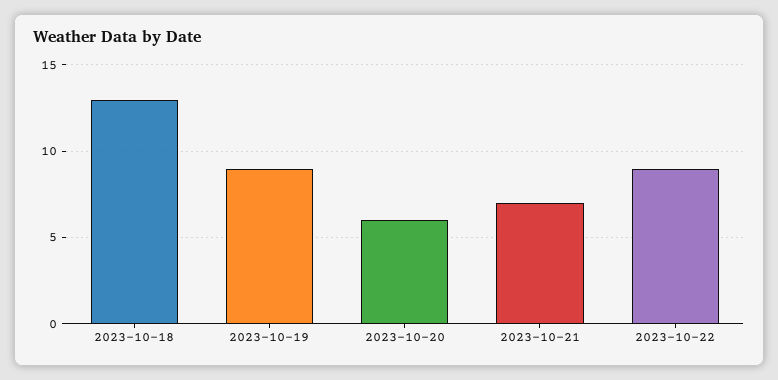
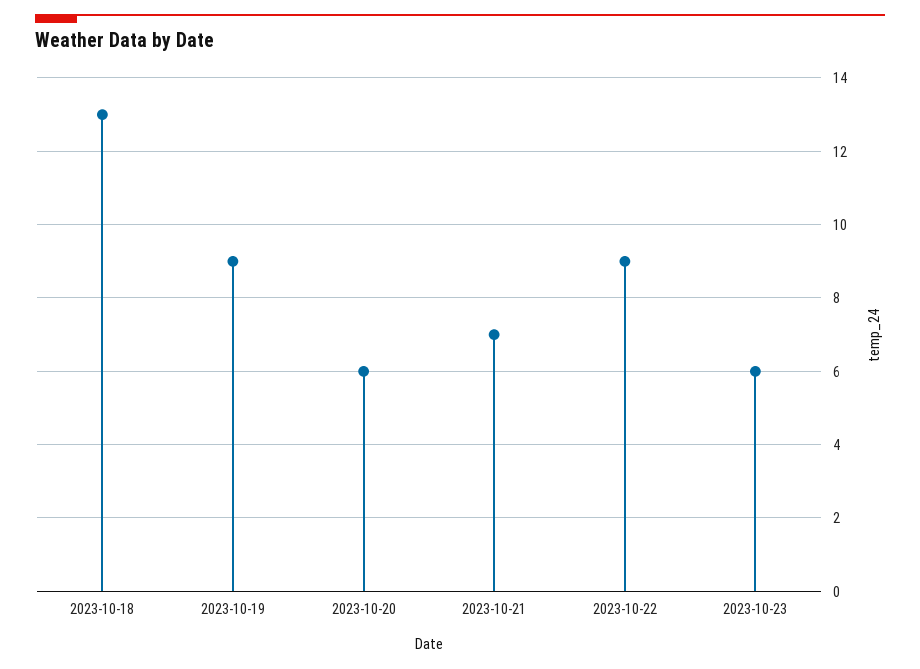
2023-10-23: none -> 6

